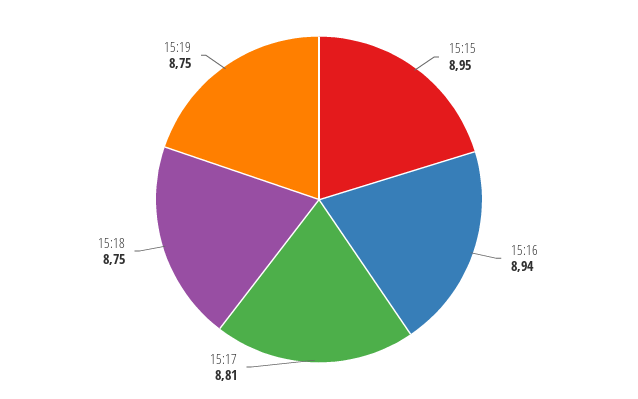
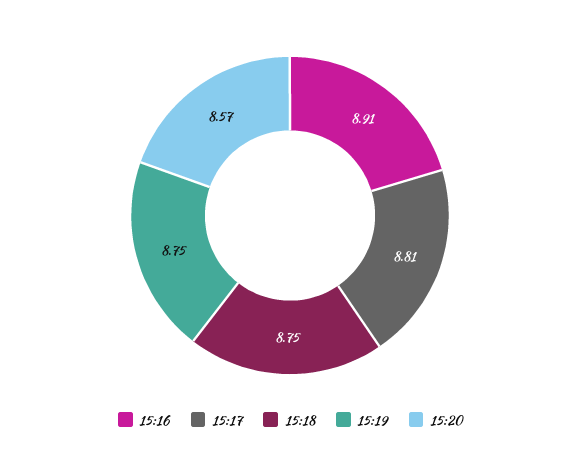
15:15: 8.95 -> none
15:16: 8.94 -> 8.91
15:20: none -> 8.57

